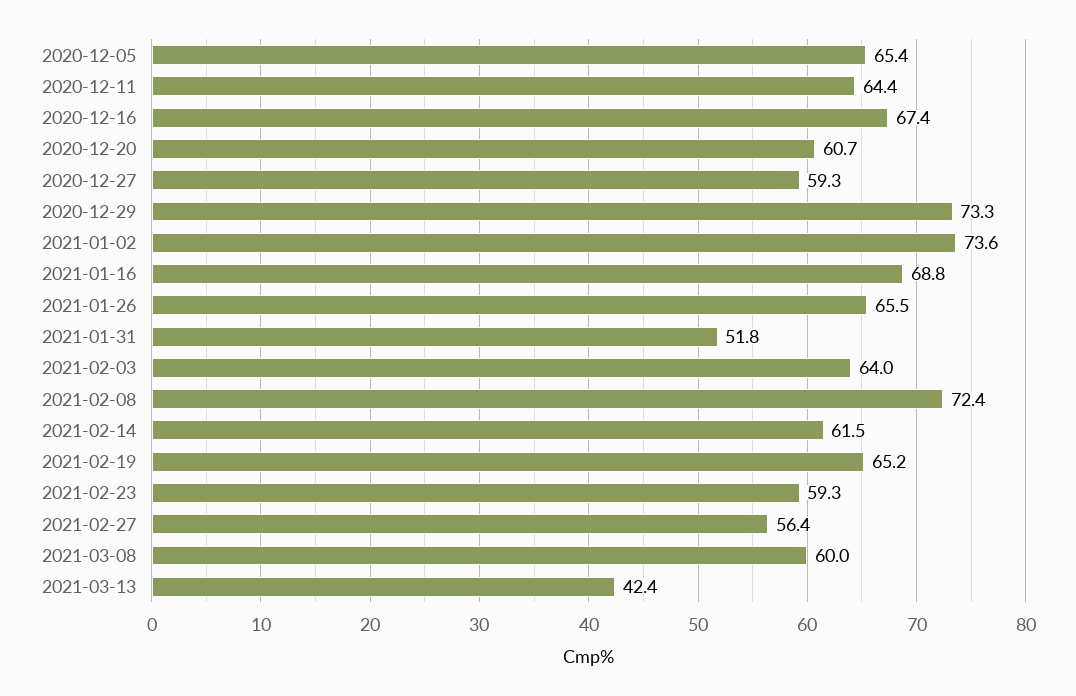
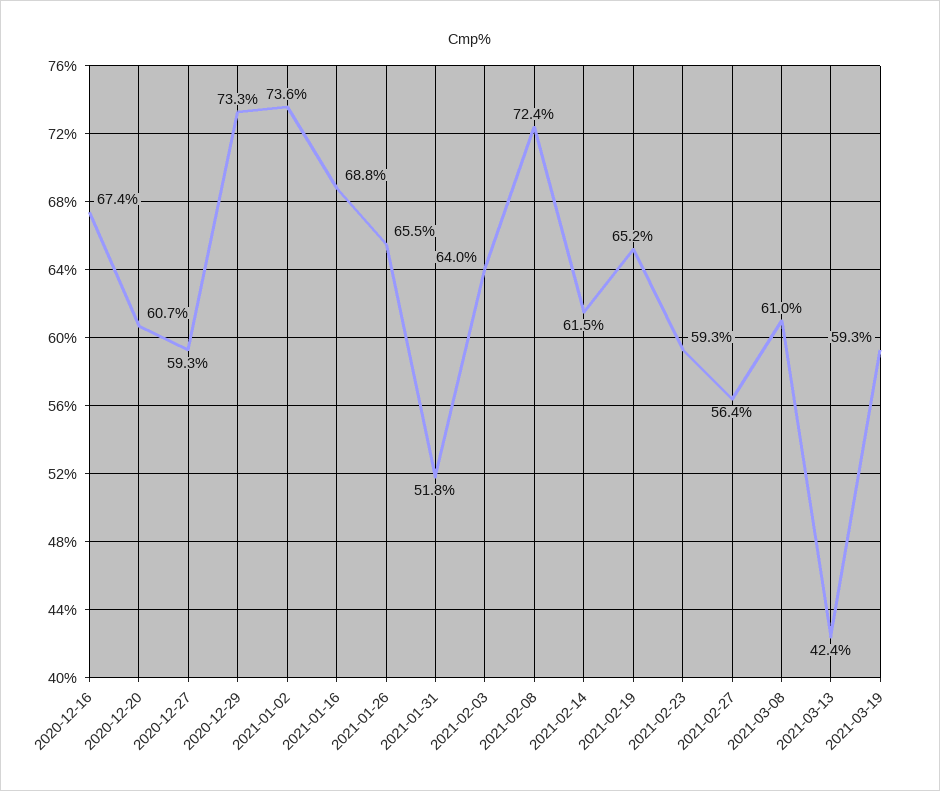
2020-12-05: 65.4 -> none
2020-12-11: 64.4 -> none
2021-03-08: 60 -> 61
2021-03-19: none -> 59.3

